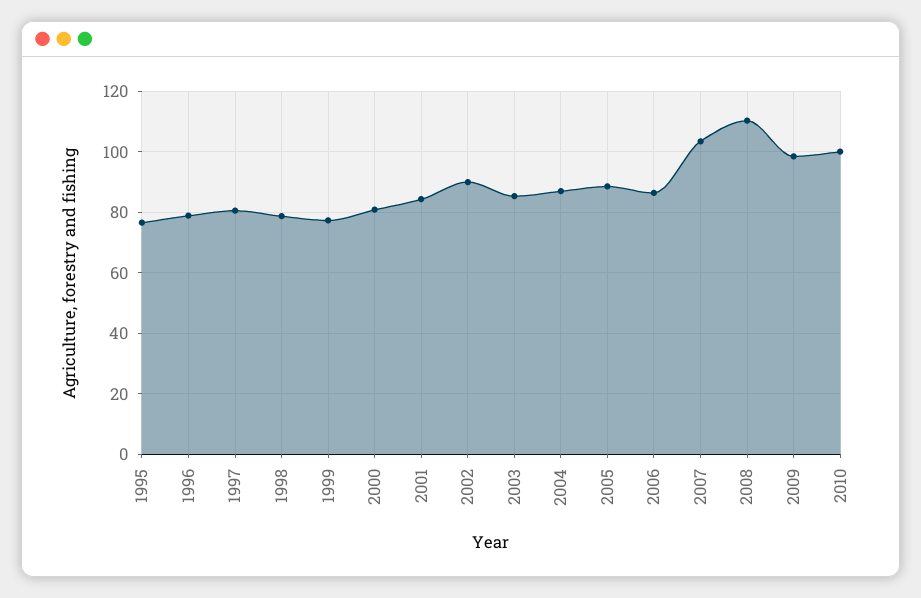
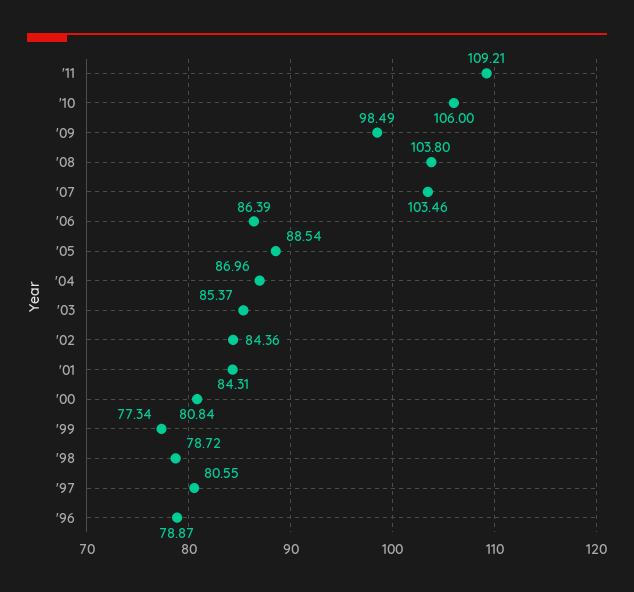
1995: 76 -> none
2002: 90 -> 84.36
2008: 110 -> 103.8
2010: 100 -> 106
'11: none -> 109.21

